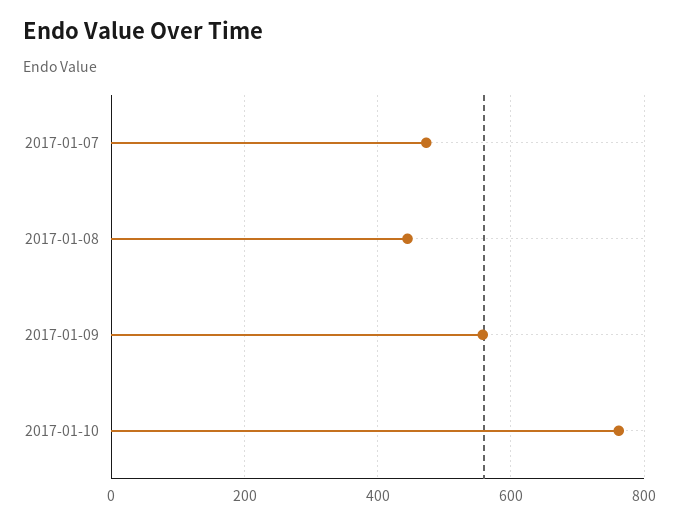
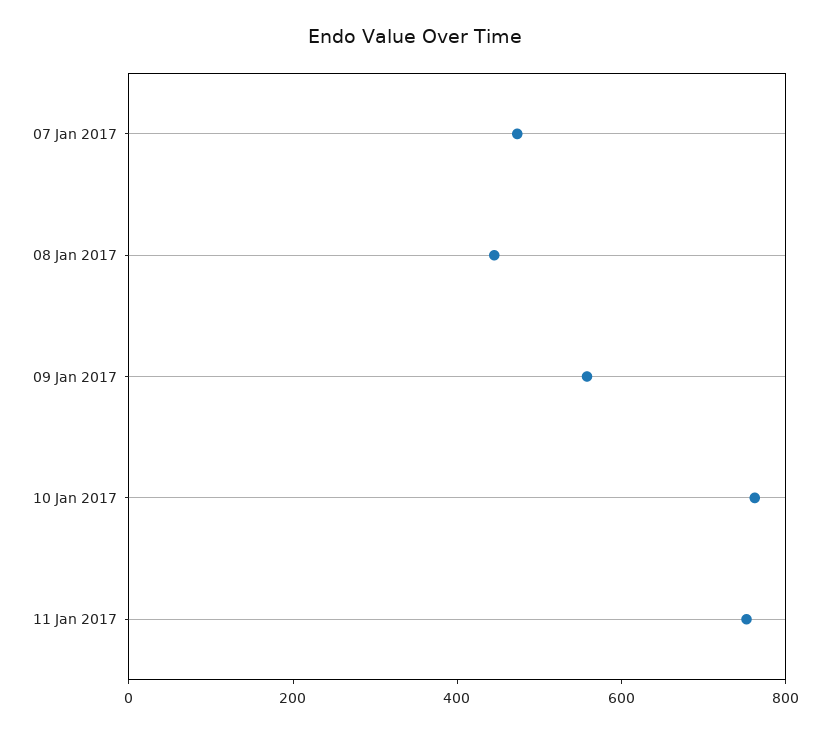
11 Jan 2017: none -> 750

